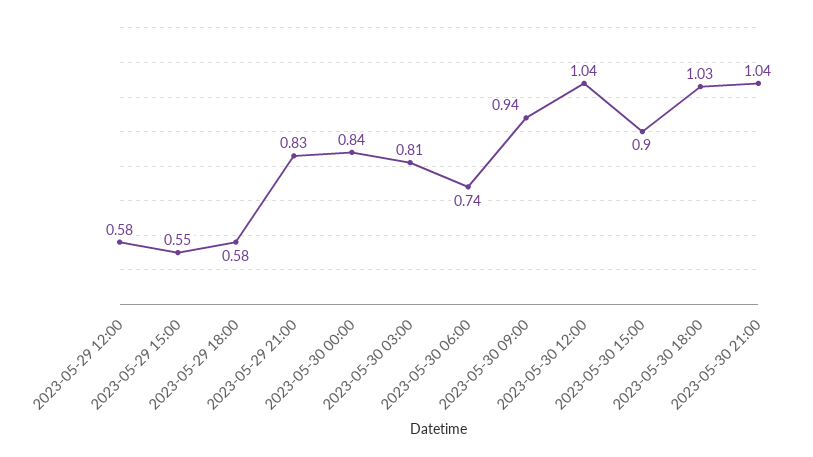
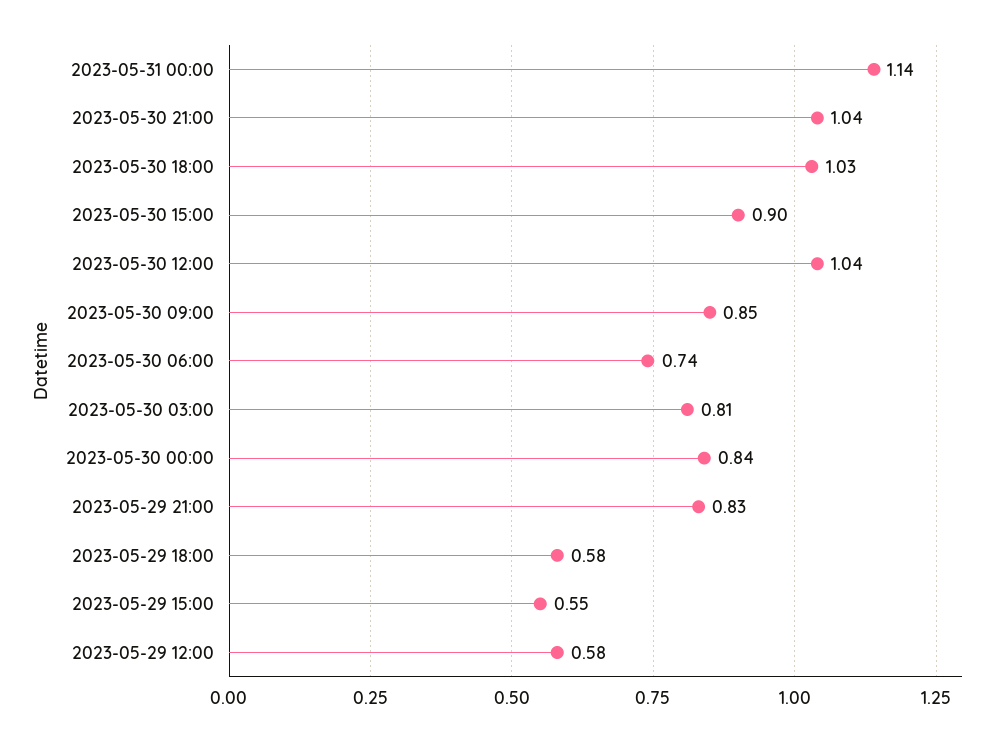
2023-05-30 09:00: 0.94 -> 0.85
2023-05-31 00:00: none -> 1.14

